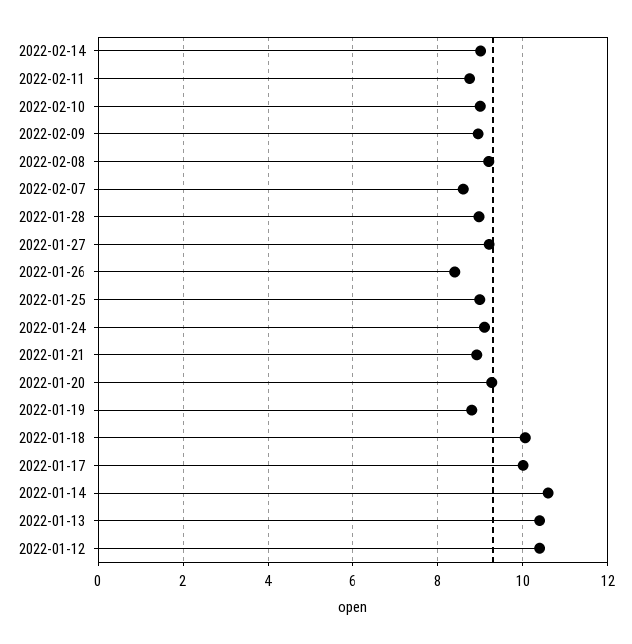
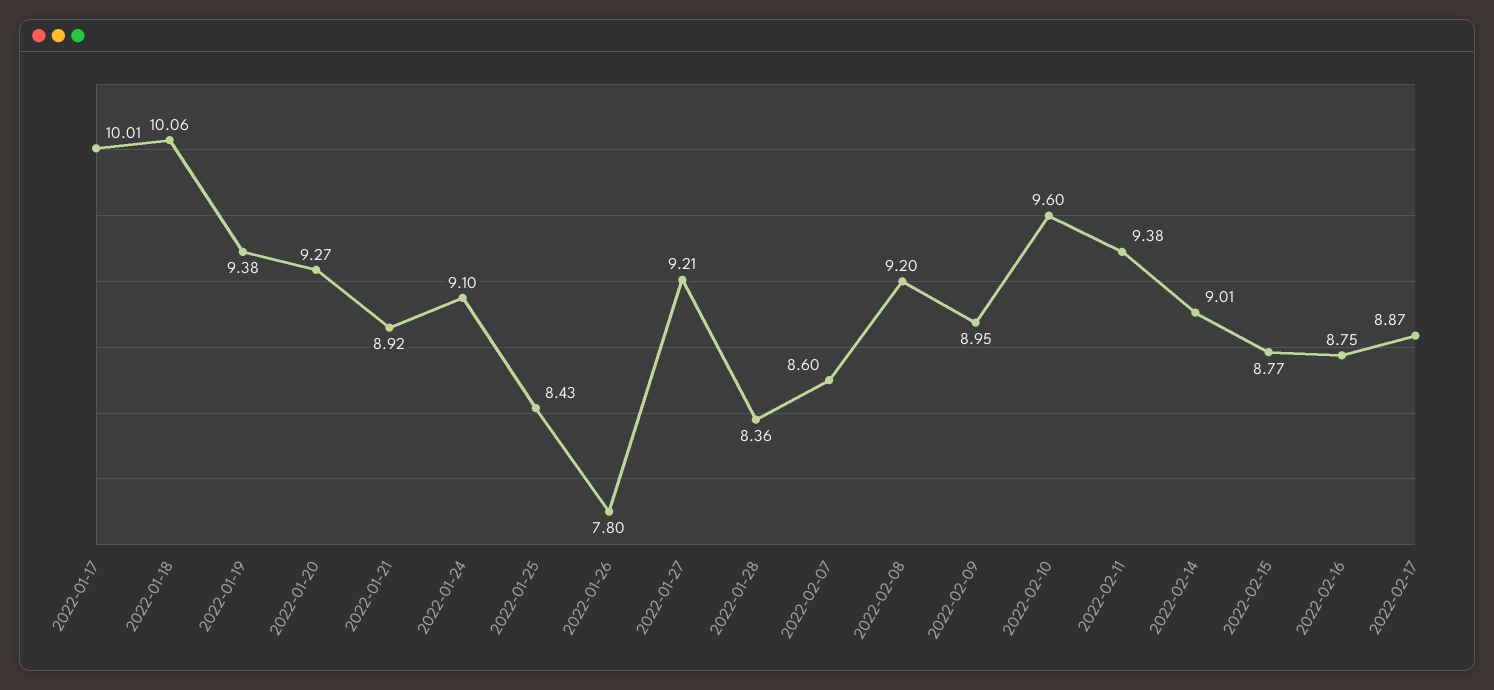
2022-02-11: 8.8 -> 9.38
2022-02-10: 9 -> 9.6
2022-01-28: 9 -> 8.36
2022-01-26: 8.4 -> 7.8
2022-01-25: 9 -> 8.43
2022-01-19: 8.8 -> 9.38
2022-01-14: 10.6 -> none
2022-01-13: 10.4 -> none
2022-01-12: 10.4 -> none
2022-02-15: none -> 8.77
2022-02-16: none -> 8.75
2022-02-17: none -> 8.87

